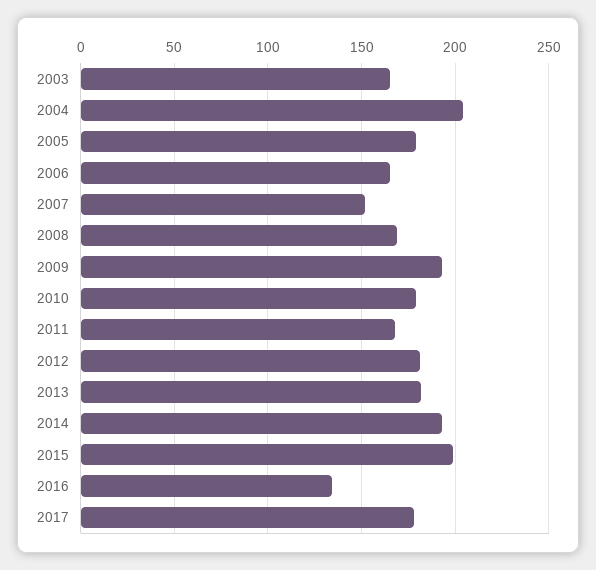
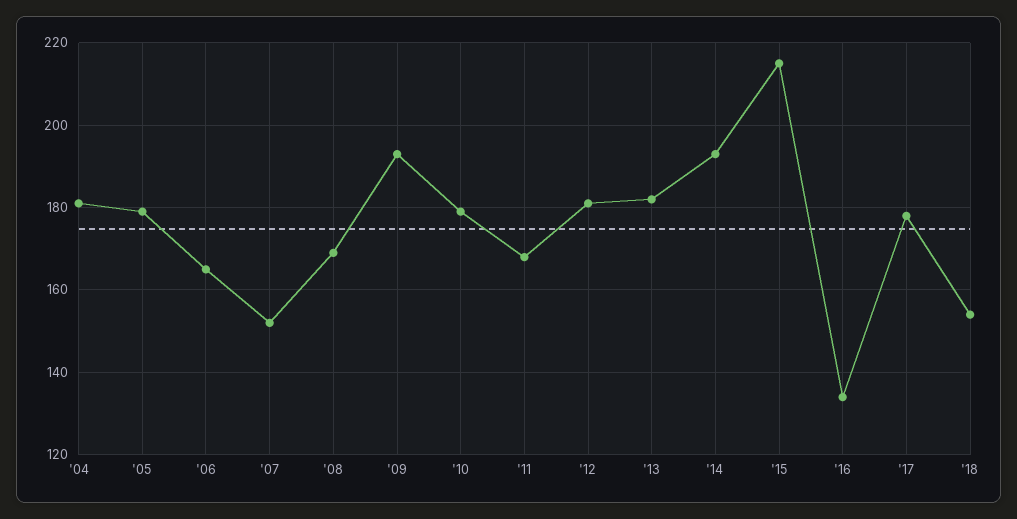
2003: 165 -> none
2004: 205 -> 180
2015: 200 -> 215
'18: none -> 155

